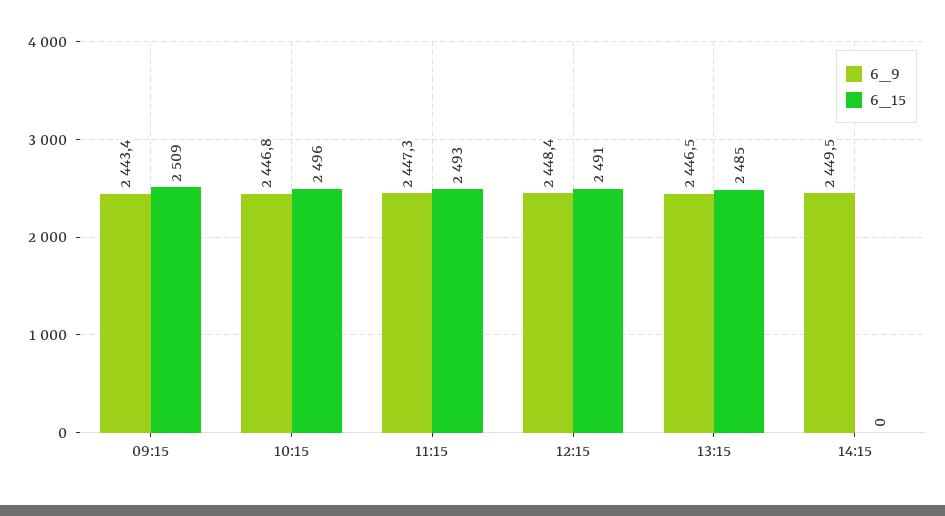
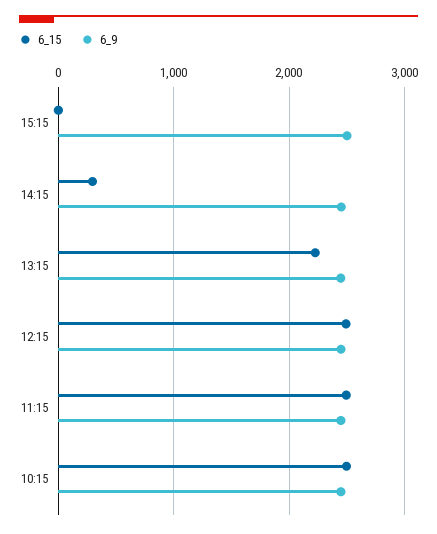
6_9, 09:15: 2443.4 -> none
6_15, 09:15: 2509 -> none
6_15, 13:15: 2485 -> 2200
6_15, 14:15: 0 -> 300
6_15, 15:15: none -> 0
6_9, 15:15: none -> 2500

